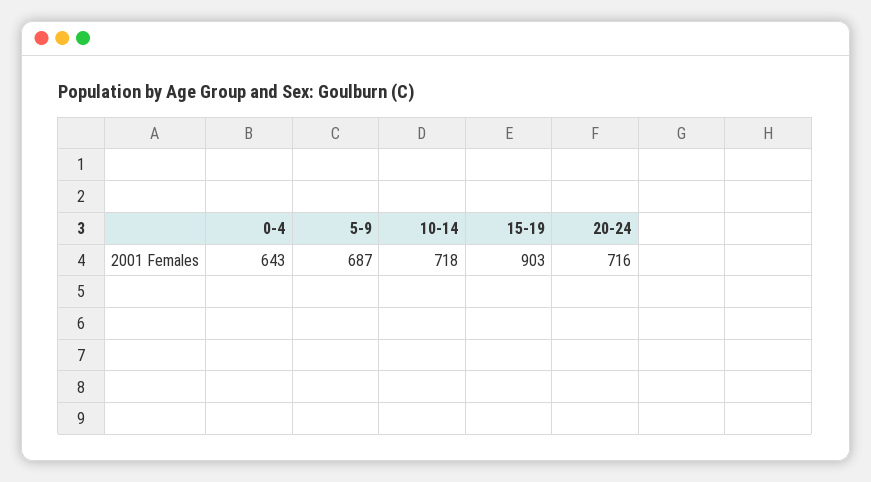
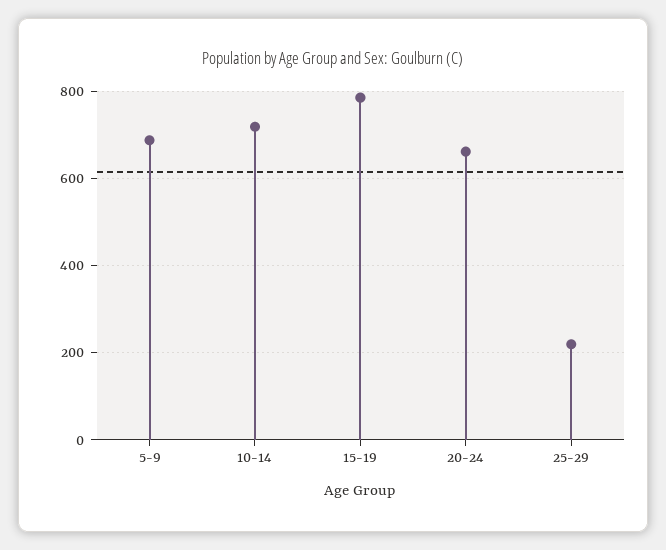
0-4: 643 -> none
15-19: 903 -> 780
20-24: 716 -> 660
25-29: none -> 220

